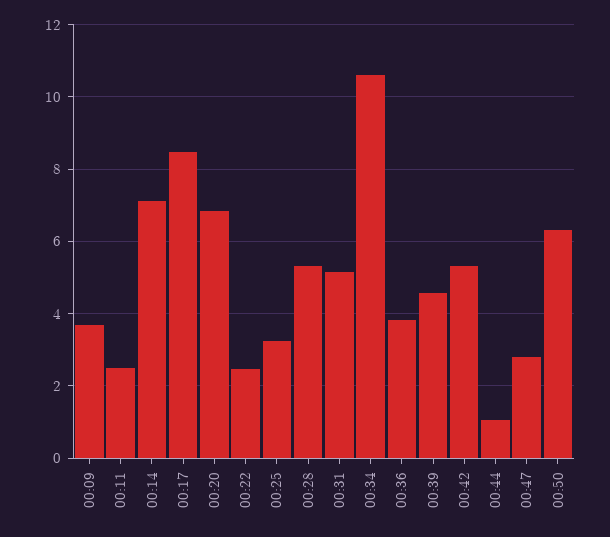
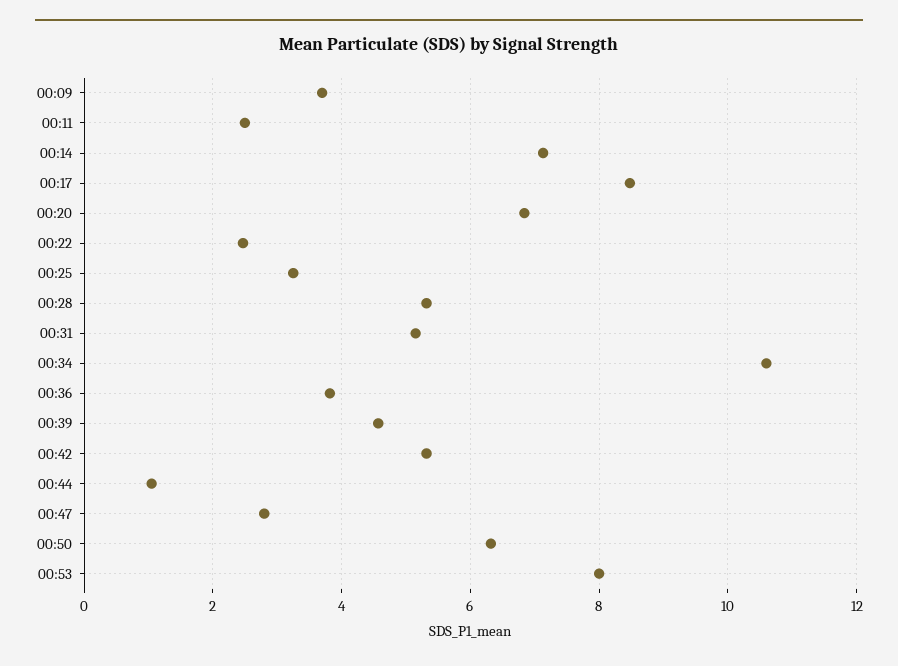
00:53: none -> 8

